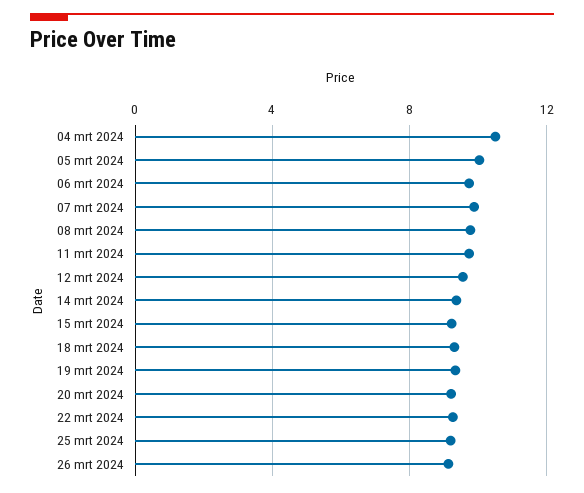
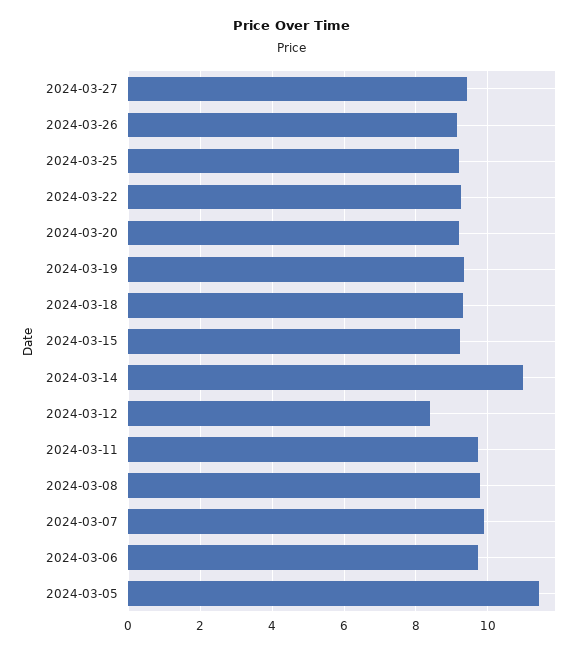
04 mrt 2024: 10.5 -> none
05 mrt 2024: 10 -> 11.4
12 mrt 2024: 9.5 -> 8.4
14 mrt 2024: 9.5 -> 11
2024-03-27: none -> 9.4

